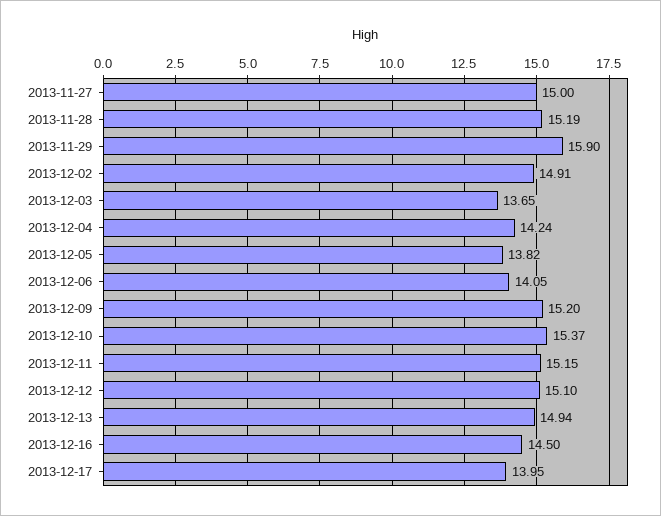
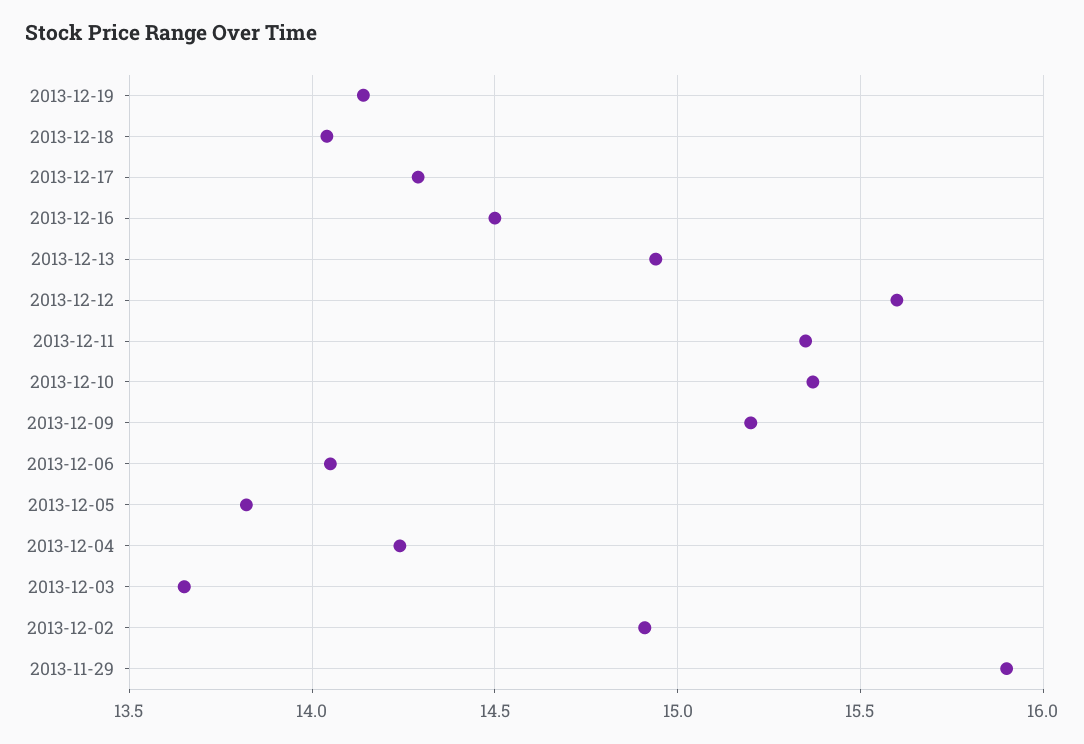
2013-11-27: 15 -> none
2013-11-28: 15.19 -> none
2013-12-11: 15.15 -> 15.35
2013-12-12: 15.1 -> 15.6
2013-12-17: 13.95 -> 14.3
2013-12-19: none -> 14.15
2013-12-18: none -> 14.05

